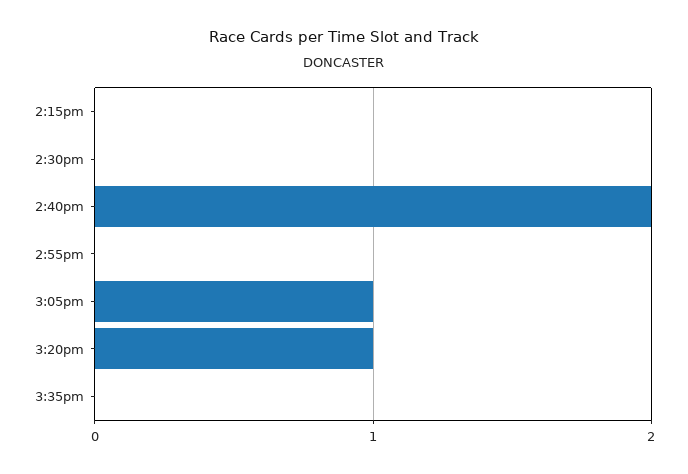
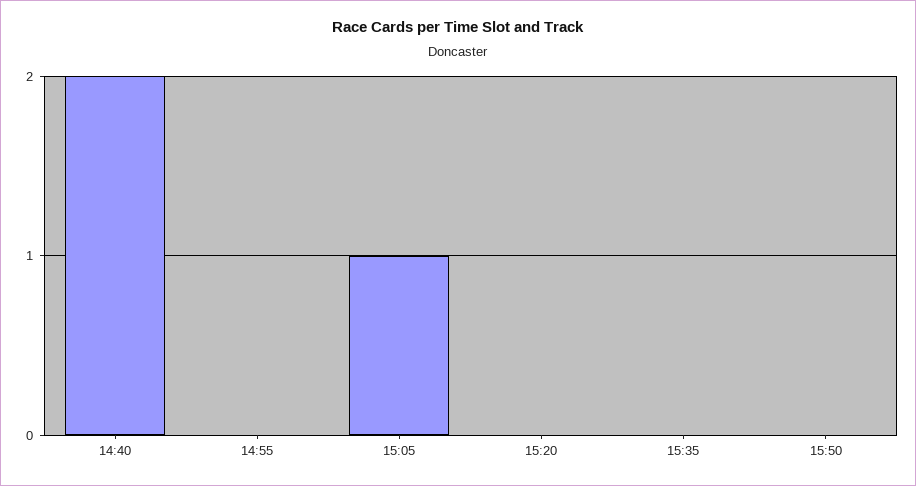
2:15pm: 0 -> none
2:30pm: 0 -> none
3:20pm: 1 -> 0
15:50: none -> 0

